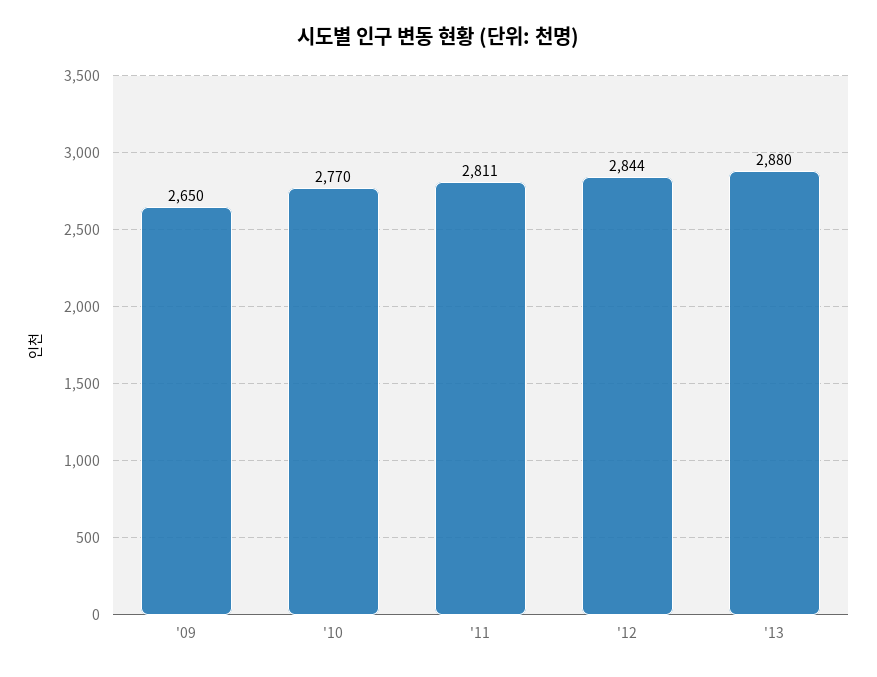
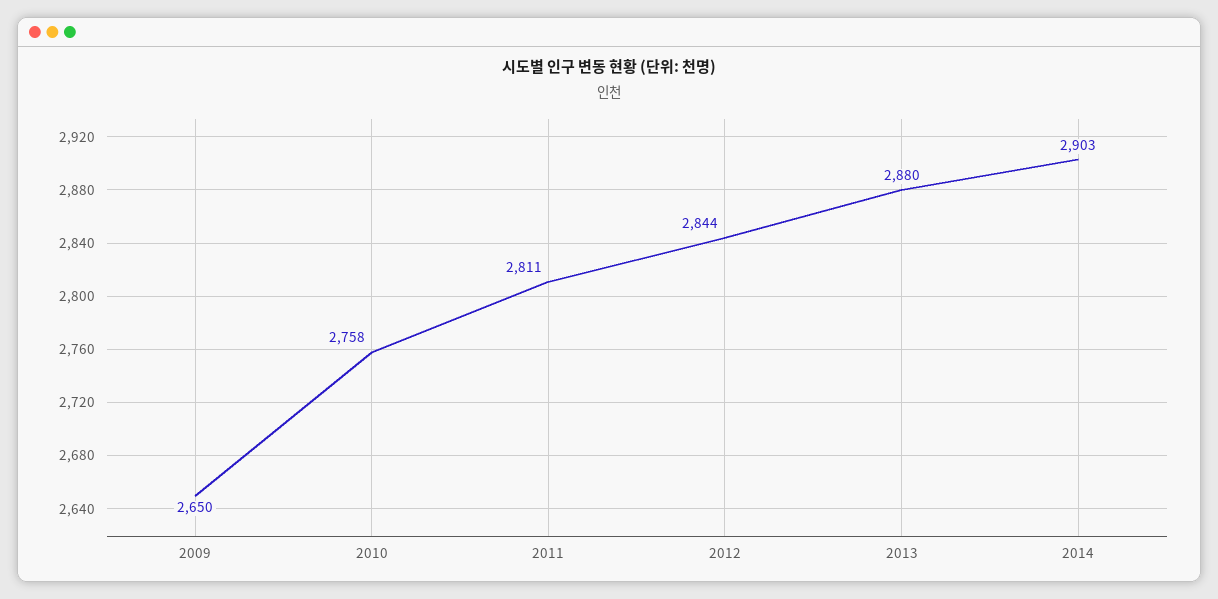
'10: 2770 -> 2758
2014: none -> 2903

